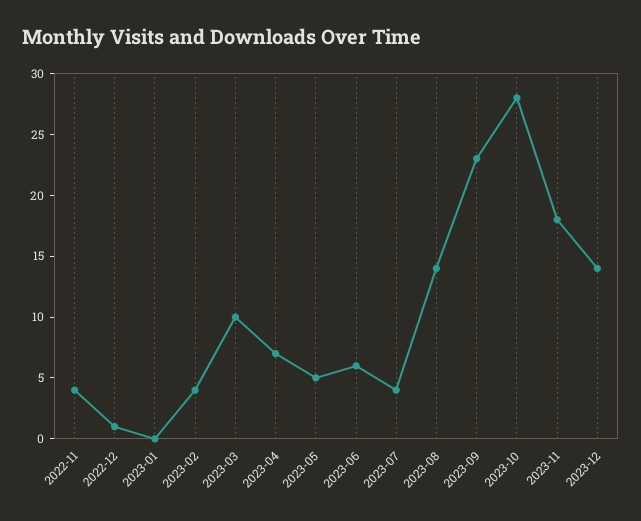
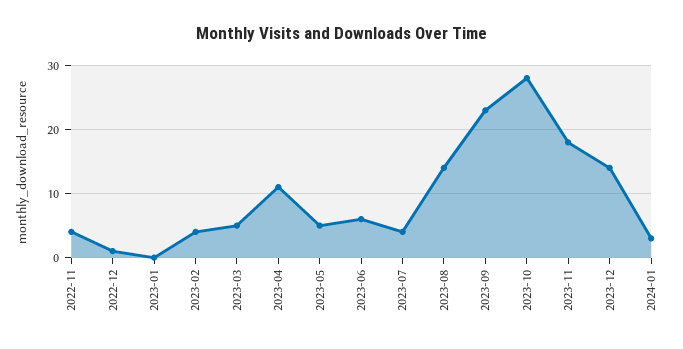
2023-03: 10 -> 5
2023-04: 7 -> 11
2024-01: none -> 3

